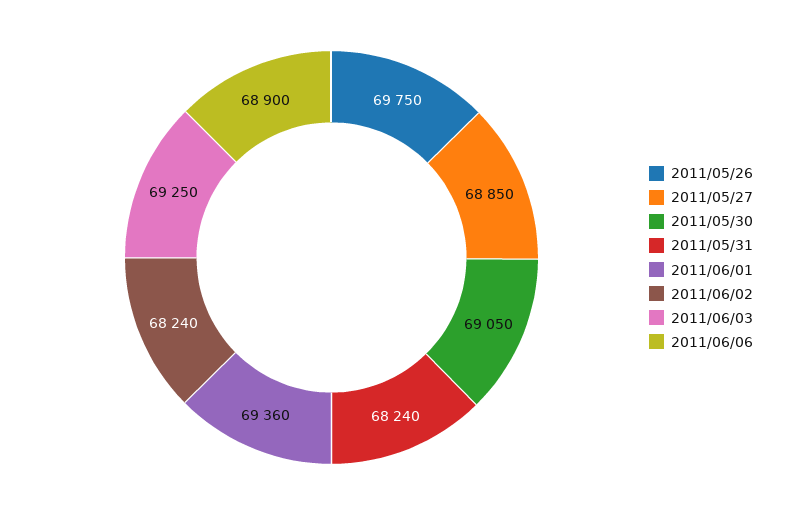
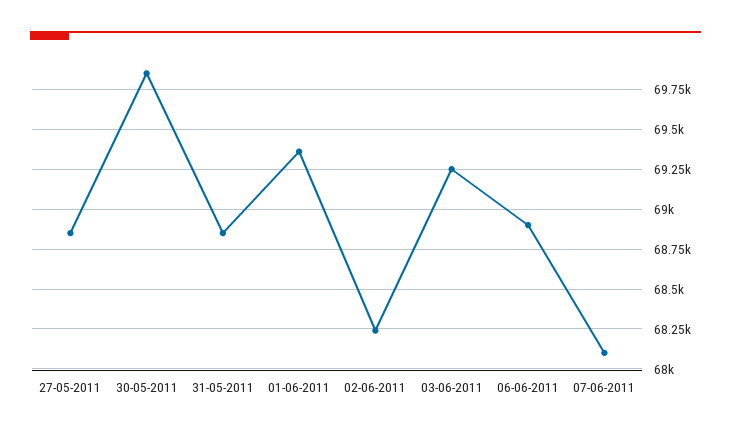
2011/05/26: 69750 -> none
2011/05/30: 69050 -> 69850
2011/05/31: 68240 -> 68850
07-06-2011: none -> 68100

